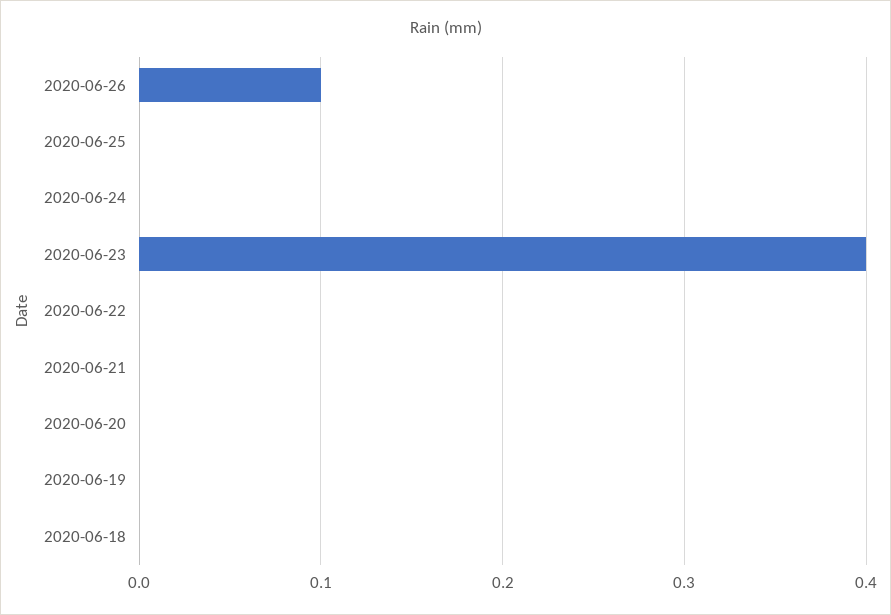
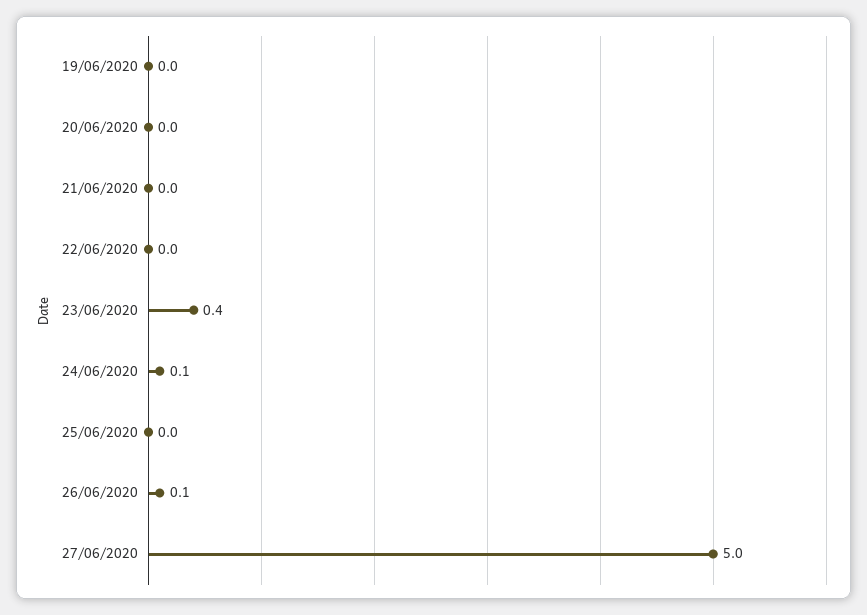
2020-06-24: 0 -> 0.1
2020-06-18: 0 -> none
27/06/2020: none -> 5

